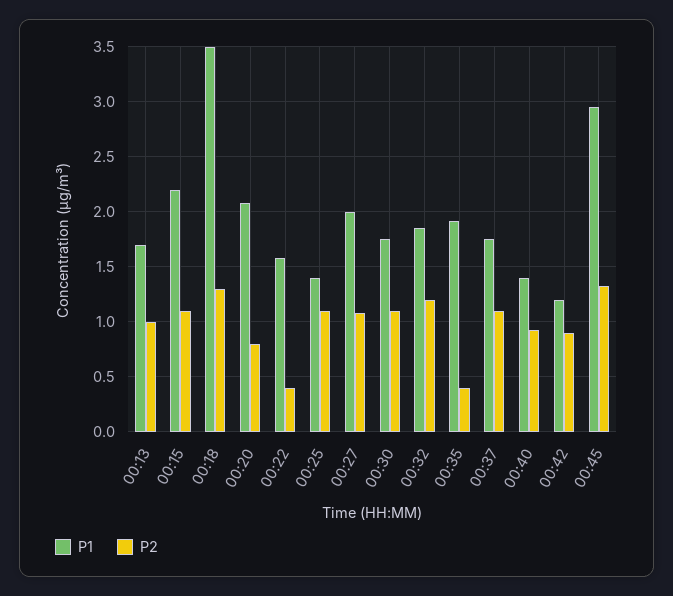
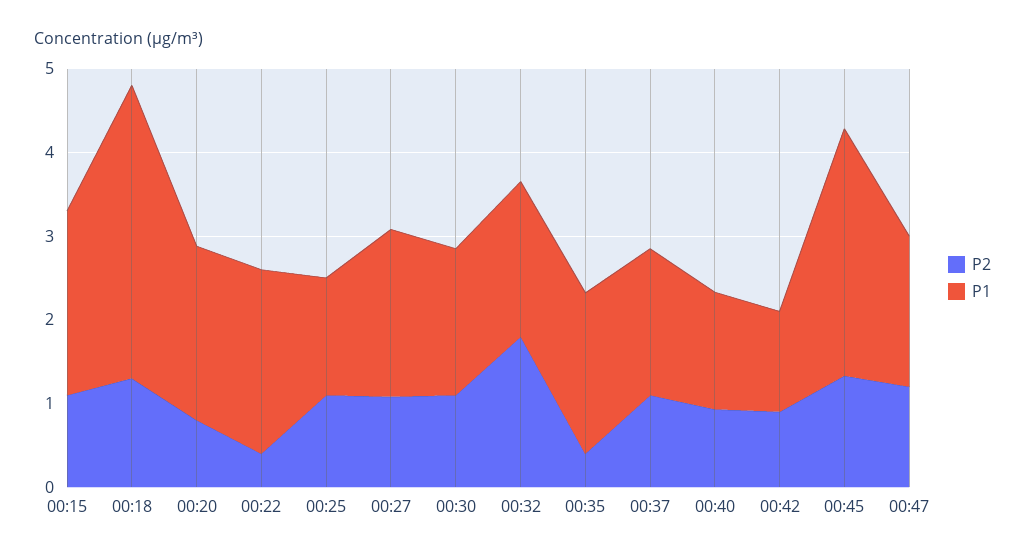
P1, 00:13: 1.7 -> none
P2, 00:13: 1 -> none
P1, 00:22: 1.6 -> 2.2
P2, 00:32: 1.2 -> 1.8
P2, 00:47: none -> 1.2
P1, 00:47: none -> 1.8

